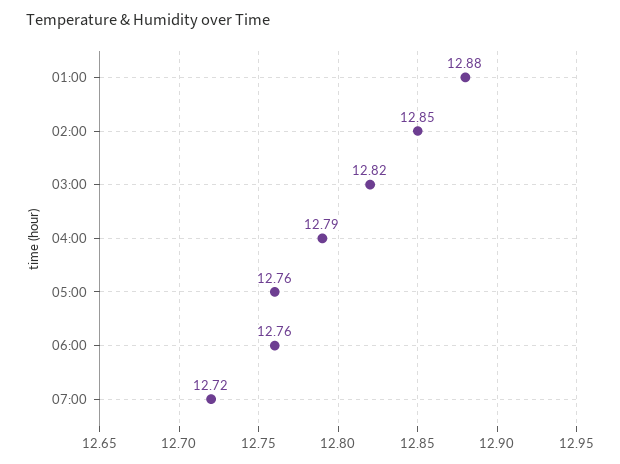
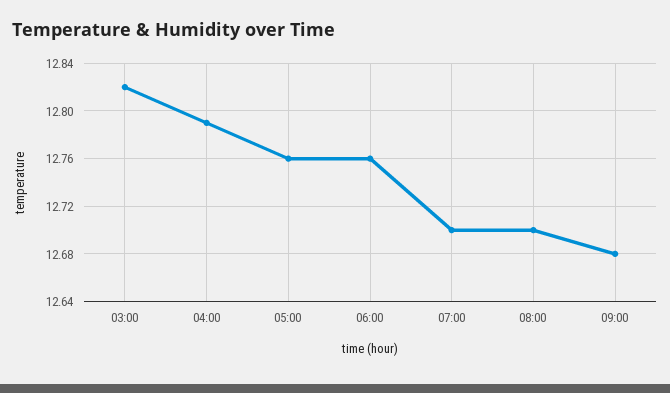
01:00: 12.88 -> none
02:00: 12.85 -> none
07:00: 12.72 -> 12.7
08:00: none -> 12.7
09:00: none -> 12.68

